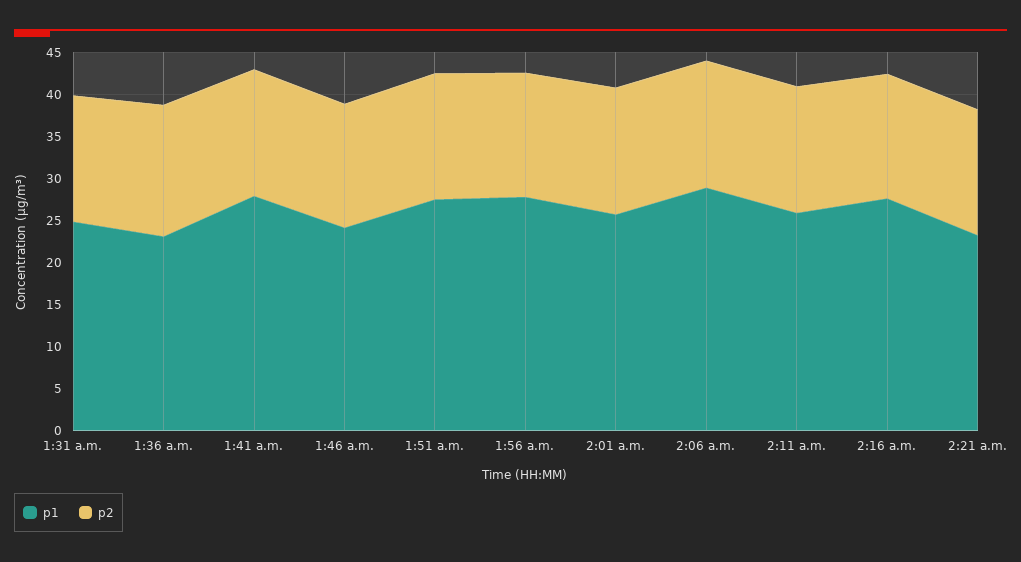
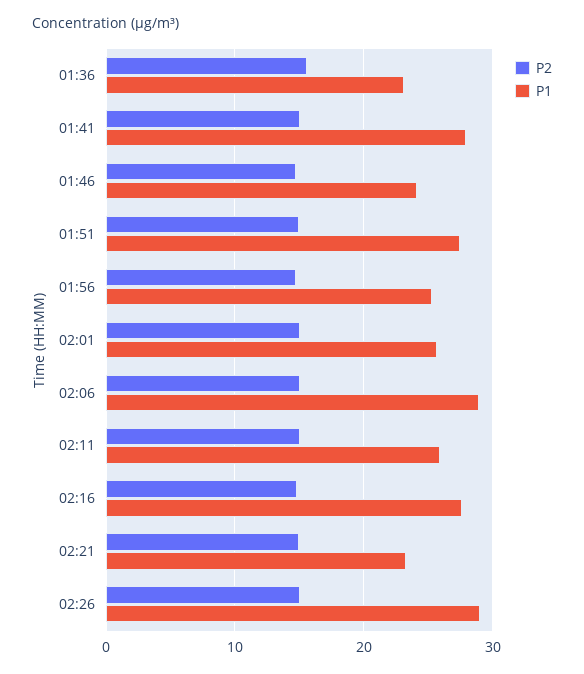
p1, 1:31 a.m.: 25 -> none
p2, 1:31 a.m.: 15 -> none
p1, 1:56 a.m.: 28 -> 25
p2, 02:26: none -> 15
p1, 02:26: none -> 29

